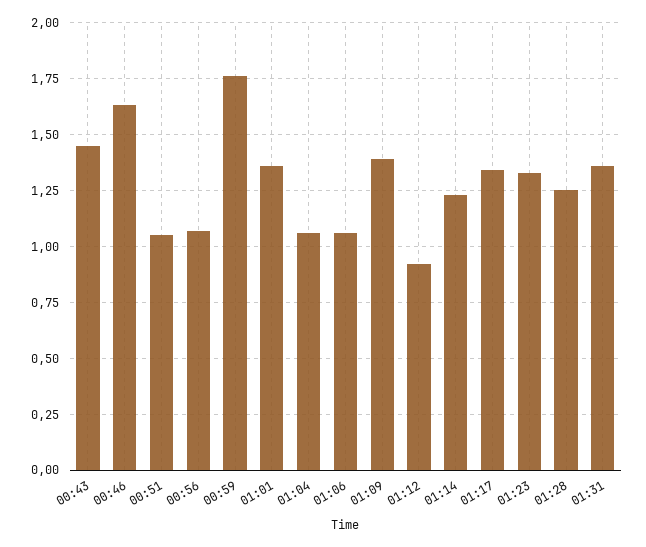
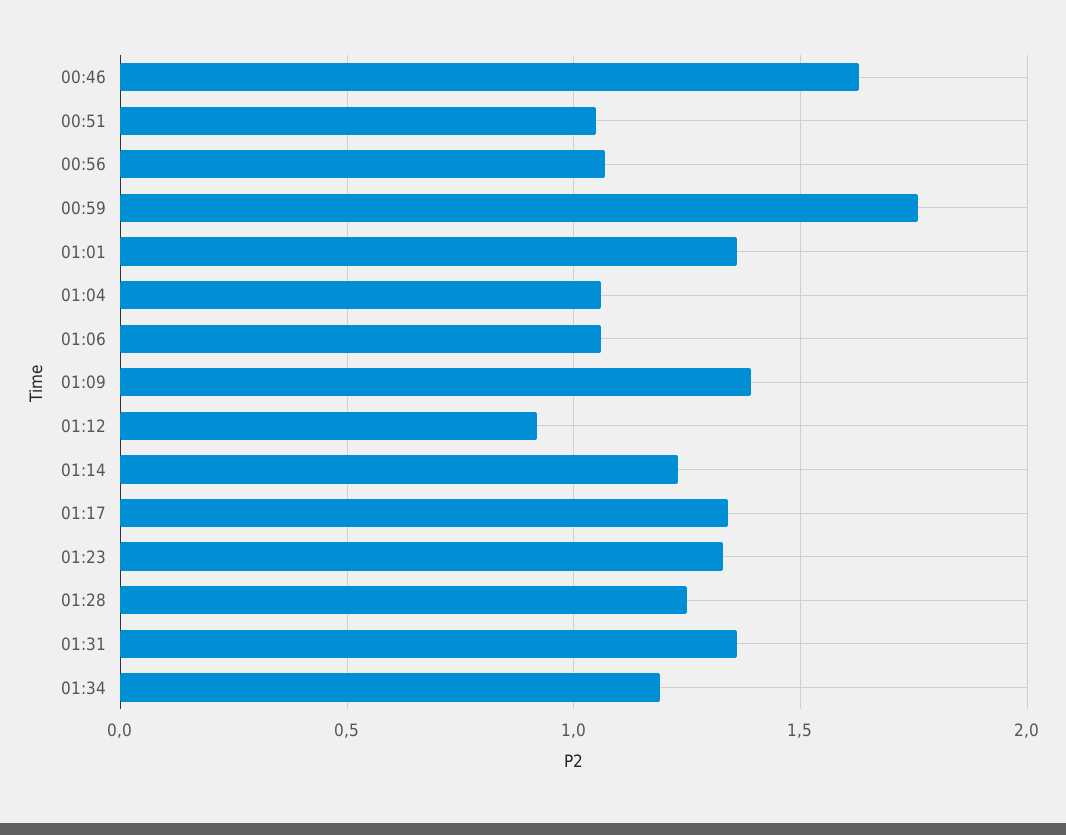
00:43: 1.45 -> none
01:34: none -> 1.2

